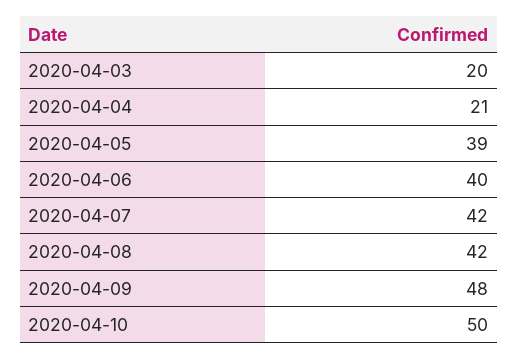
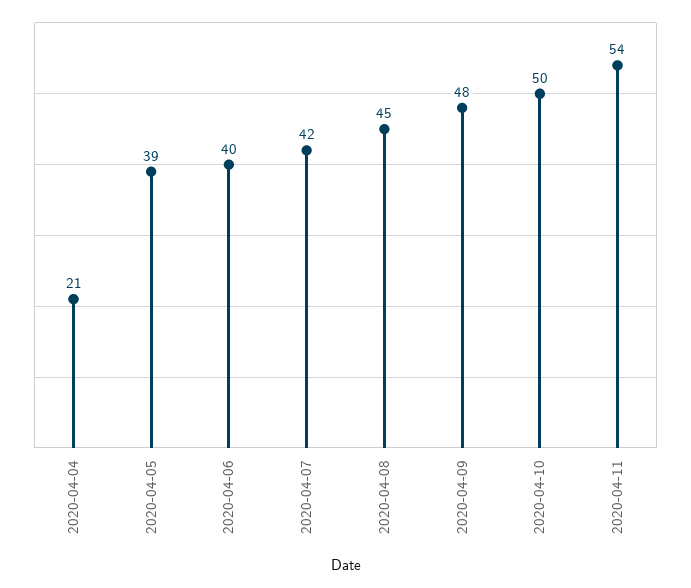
2020-04-03: 20 -> none
2020-04-08: 42 -> 45
2020-04-11: none -> 54

